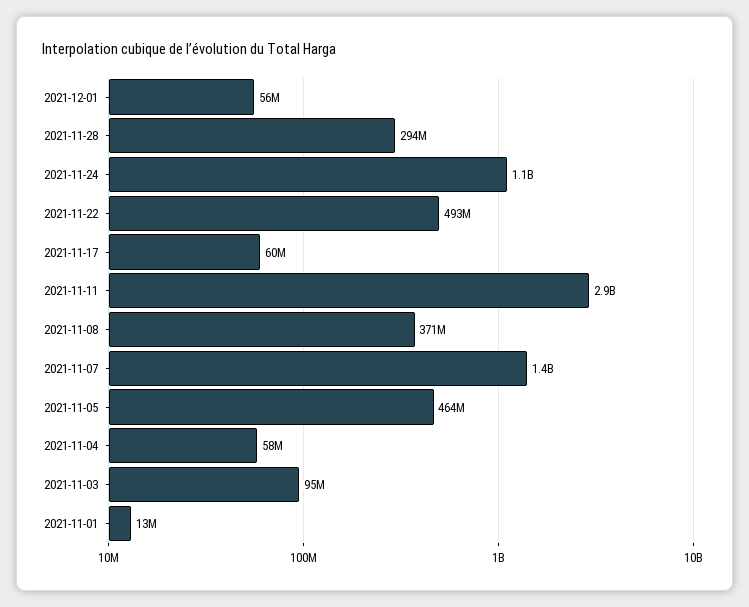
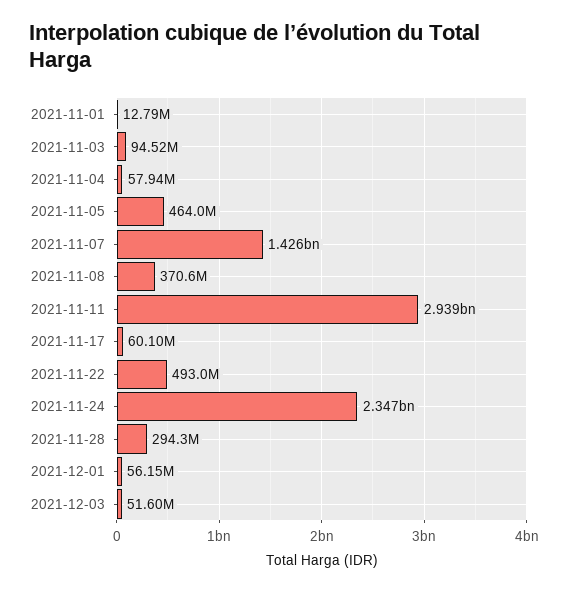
2021-11-24: 1100000000 -> 2347000000
2021-12-03: none -> 51600000

